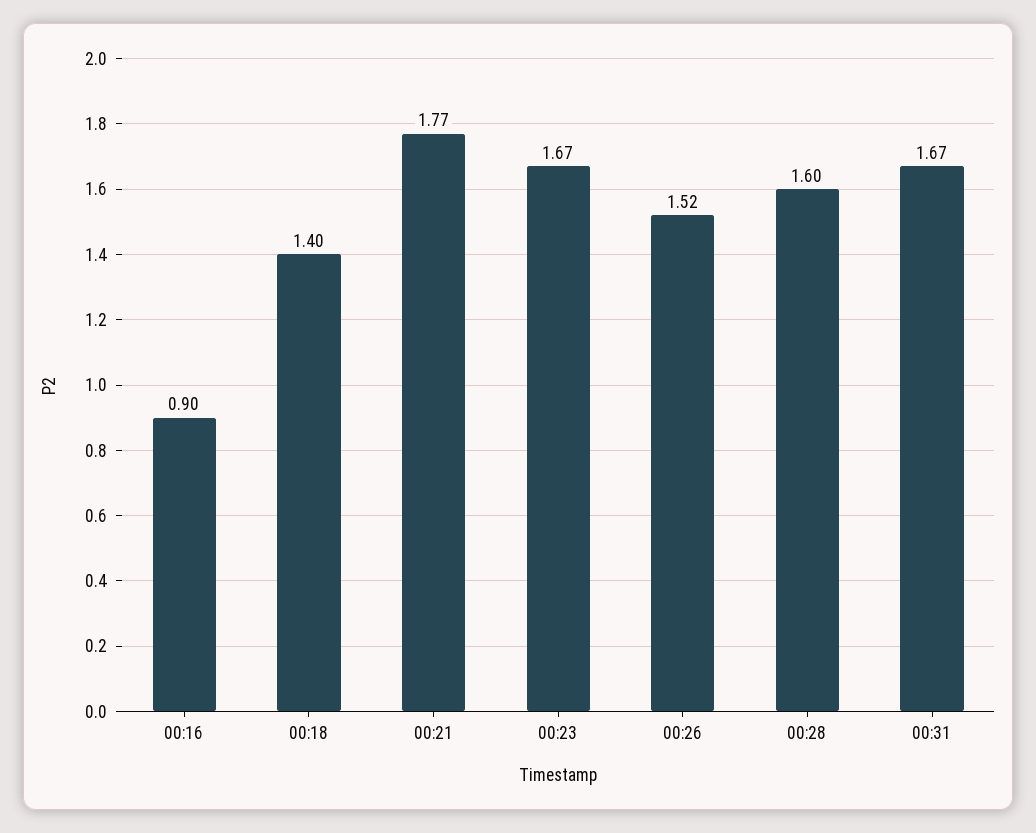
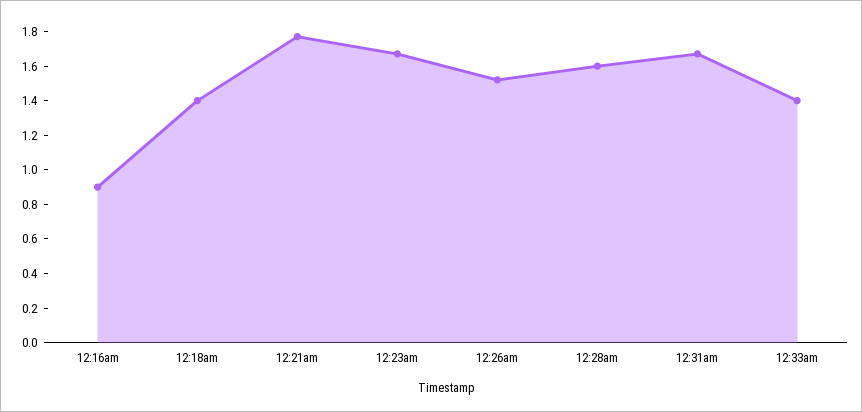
12:33am: none -> 1.4

